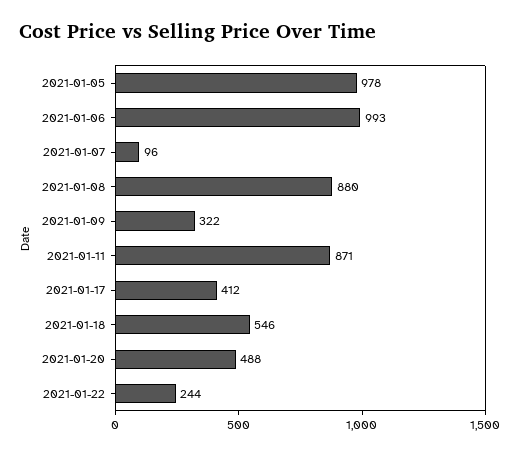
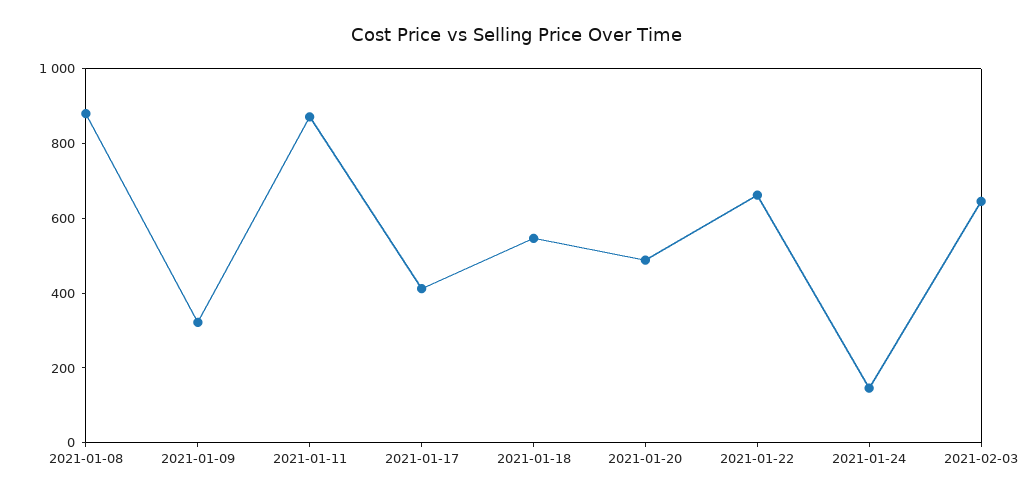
2021-01-05: 978 -> none
2021-01-06: 993 -> none
2021-01-07: 96 -> none
2021-01-22: 244 -> 650
2021-01-24: none -> 150
2021-02-03: none -> 650

